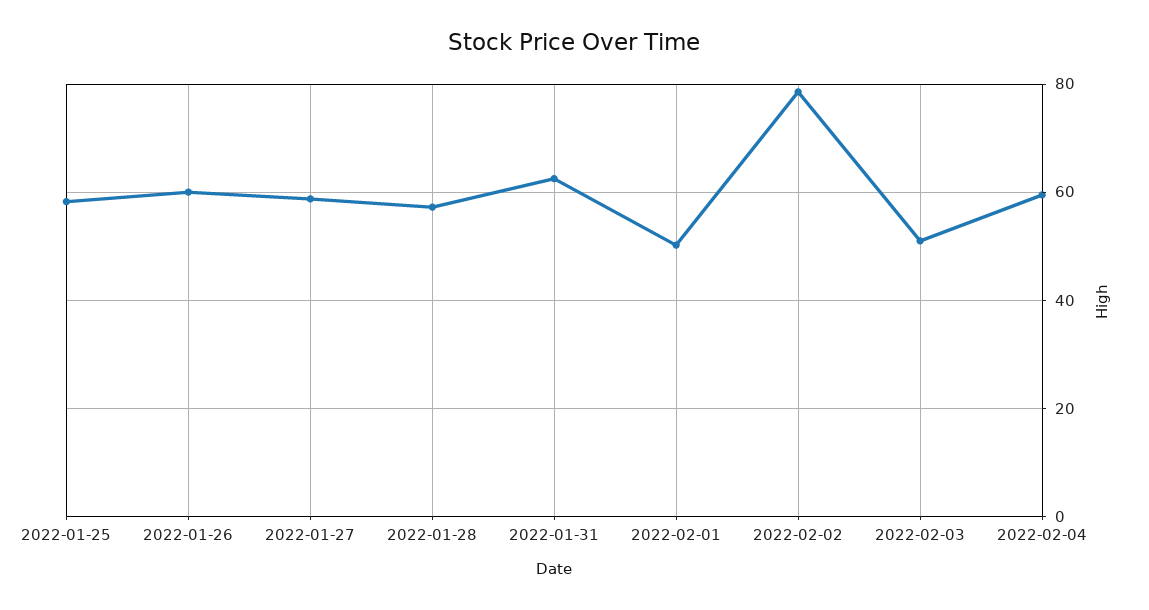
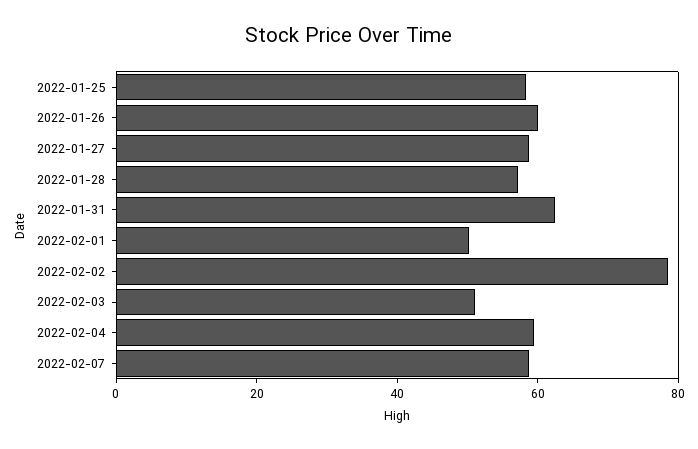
2022-02-07: none -> 60

